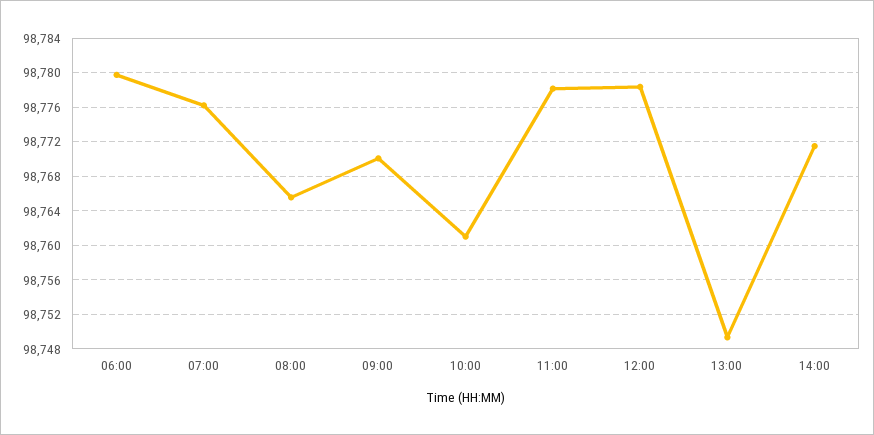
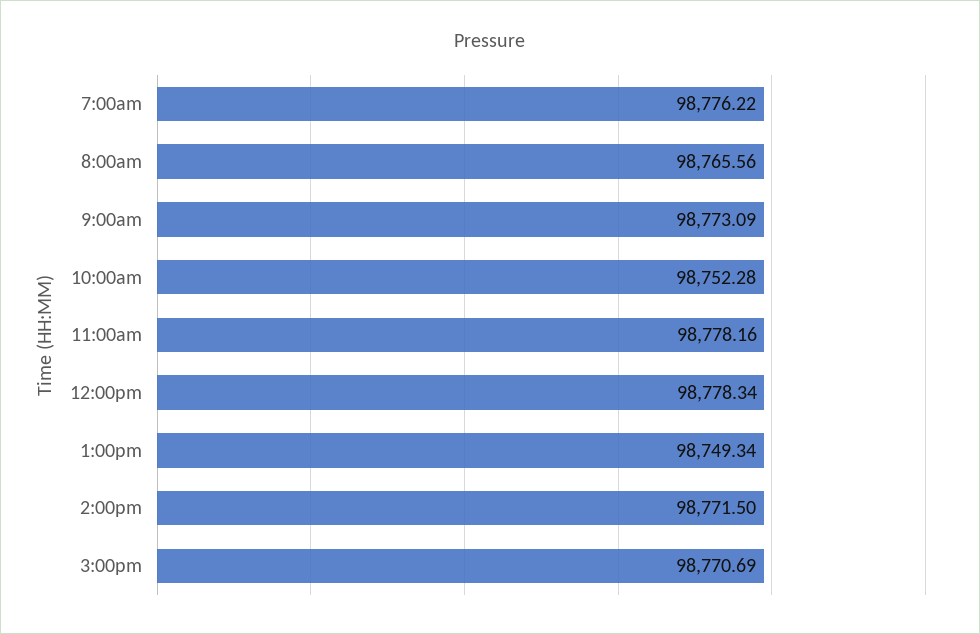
06:00: 98780 -> none
09:00: 98770 -> 98773.09
10:00: 98761 -> 98752.28
3:00pm: none -> 98770.69

